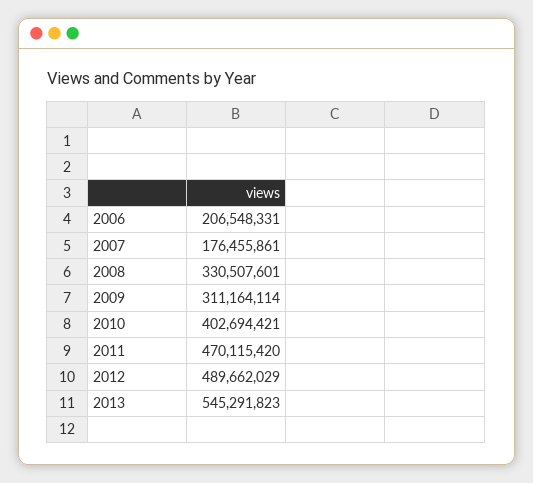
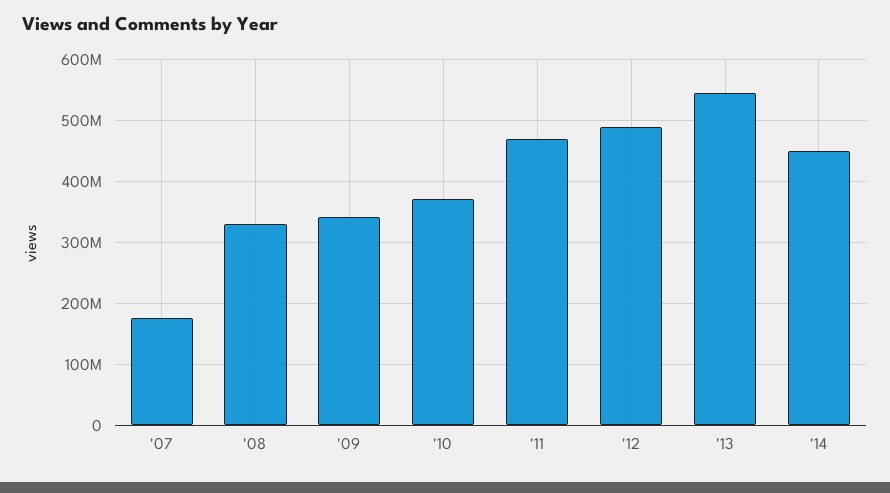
2006: 206548331 -> none
2009: 311164114 -> 340000000
2010: 402694421 -> 370000000
'14: none -> 450000000

